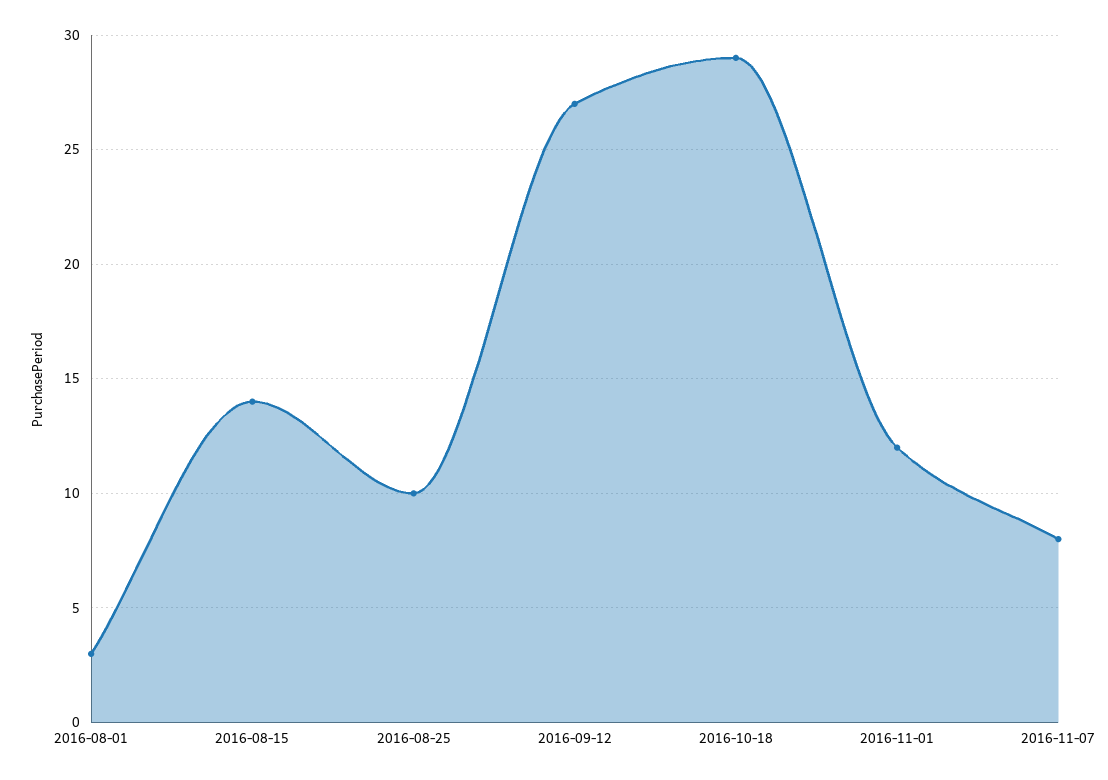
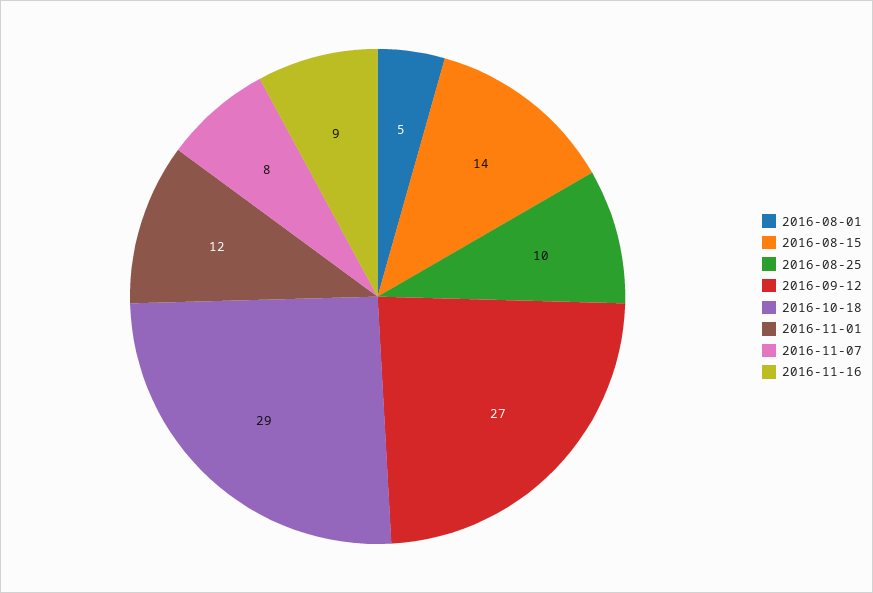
2016-08-01: 3 -> 5
2016-11-16: none -> 9

